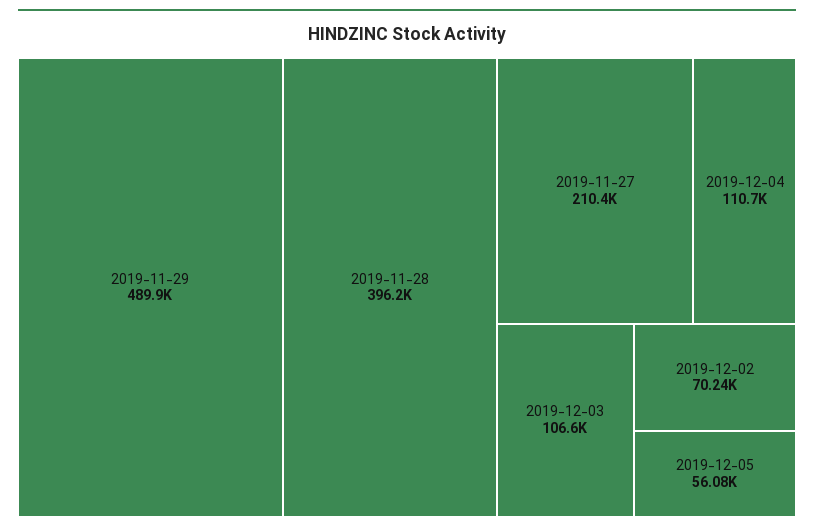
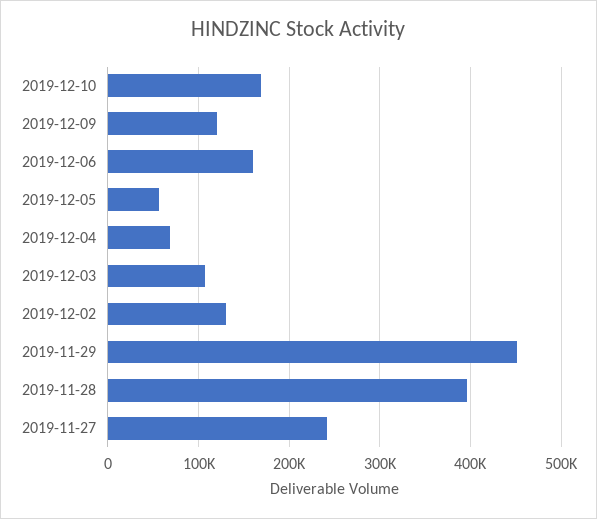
2019-11-29: 489900 -> 450000
2019-11-27: 210400 -> 240000
2019-12-04: 110700 -> 70000
2019-12-02: 70240 -> 130000
2019-12-10: none -> 170000
2019-12-09: none -> 120000
2019-12-06: none -> 160000

